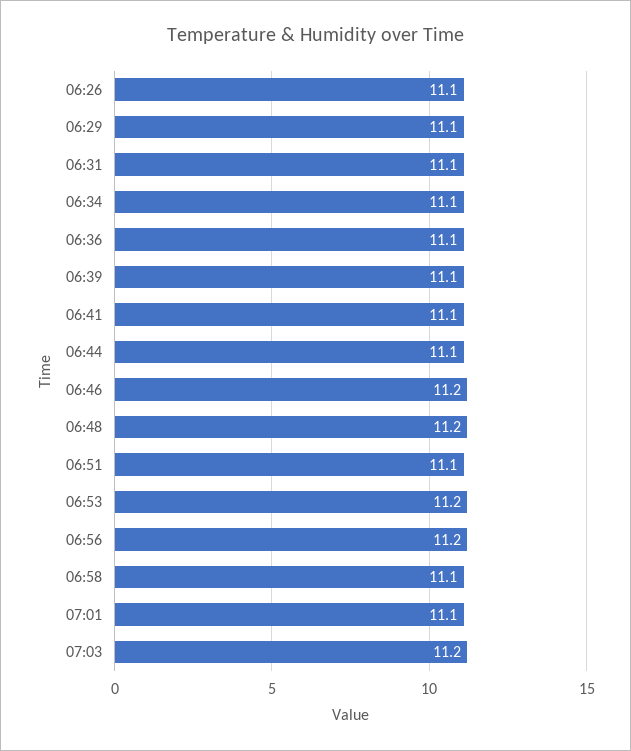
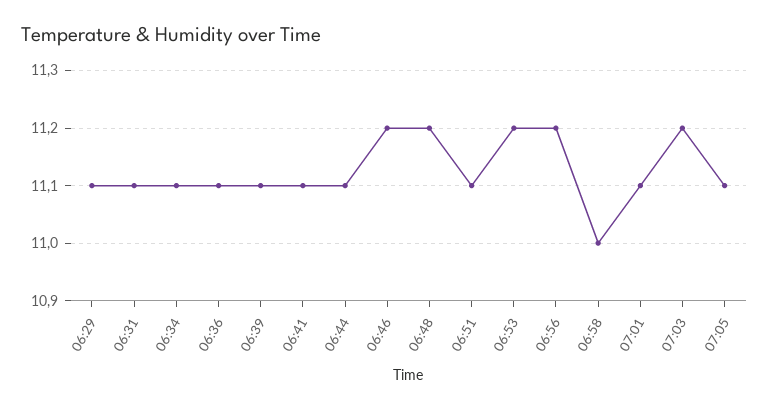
06:26: 11.1 -> none
06:58: 11.1 -> 11
07:05: none -> 11.1

